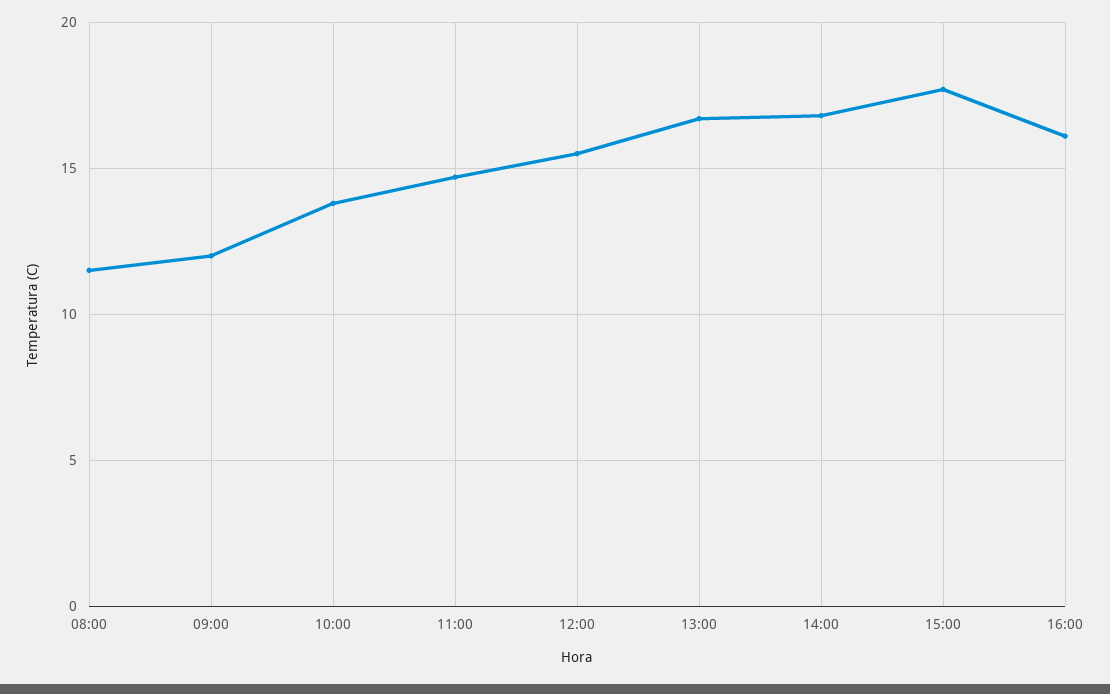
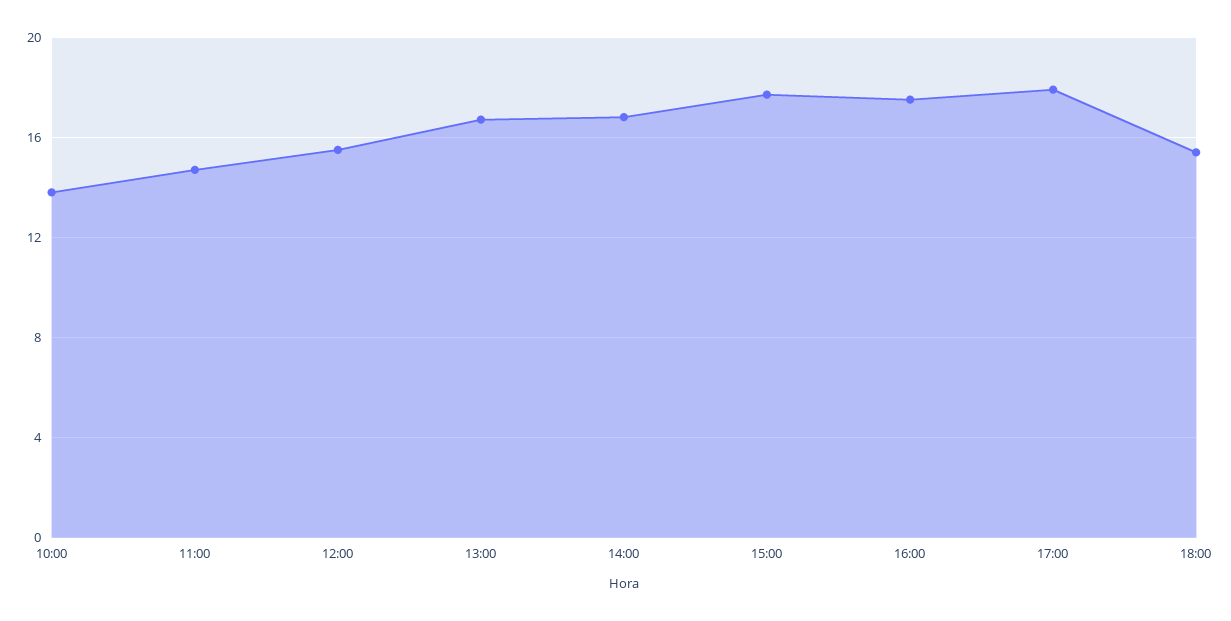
08:00: 11.5 -> none
09:00: 12 -> none
16:00: 16 -> 17.5
17:00: none -> 18
18:00: none -> 15.5

